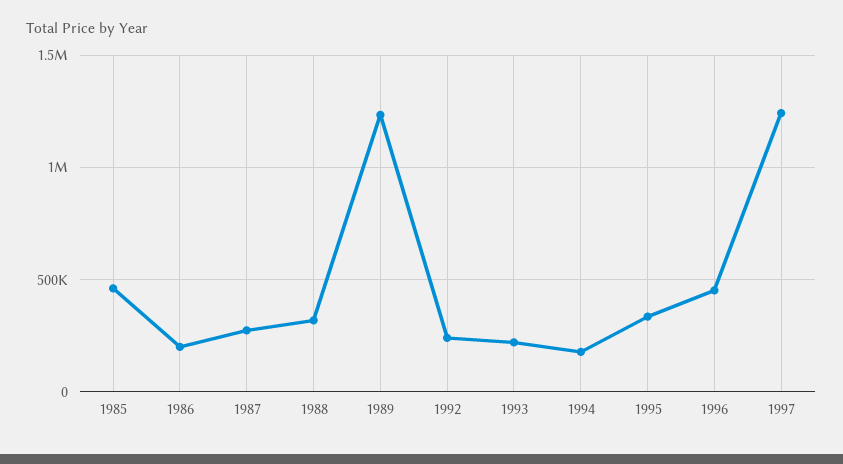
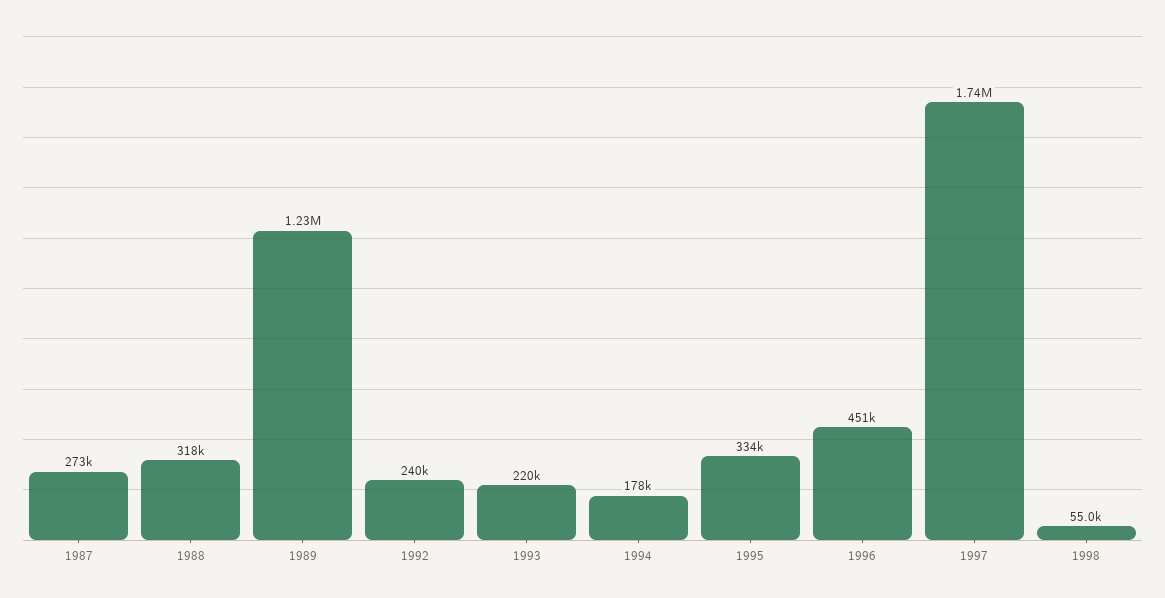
1985: 450000 -> none
1986: 200000 -> none
1997: 1250000 -> 1740000
1998: none -> 55000

